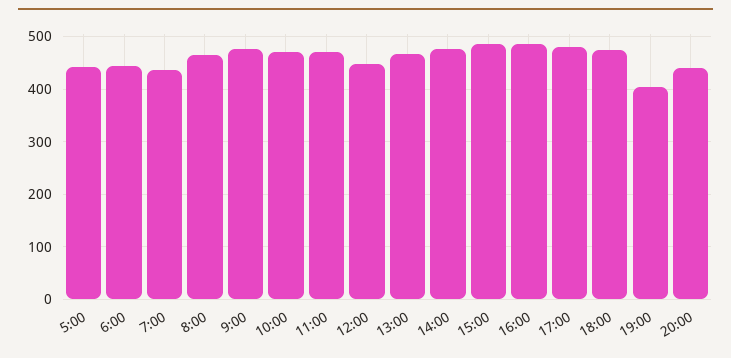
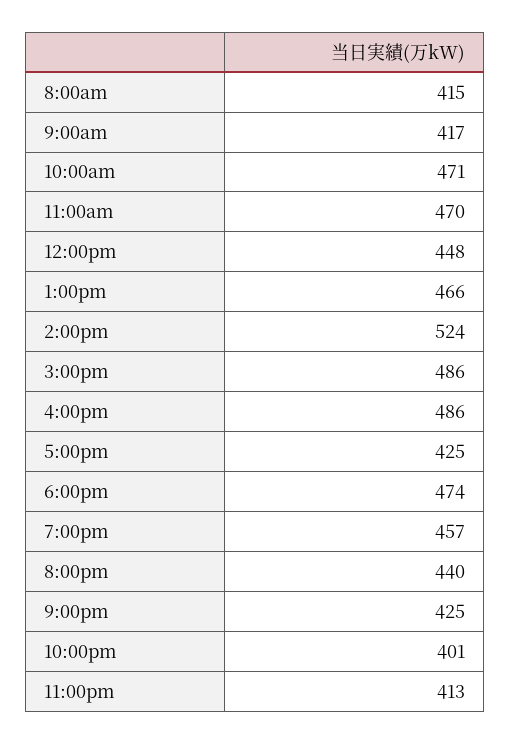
5:00: 440 -> none
6:00: 440 -> none
7:00: 440 -> none
8:00: 460 -> 415
9:00: 480 -> 417
14:00: 480 -> 524
17:00: 480 -> 425
19:00: 400 -> 457
9:00pm: none -> 425
10:00pm: none -> 401
11:00pm: none -> 413

